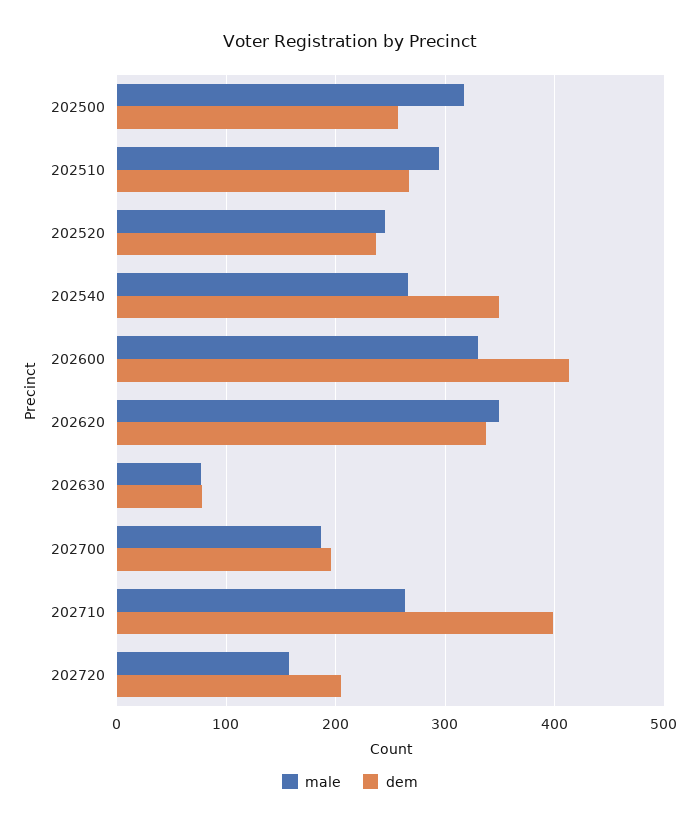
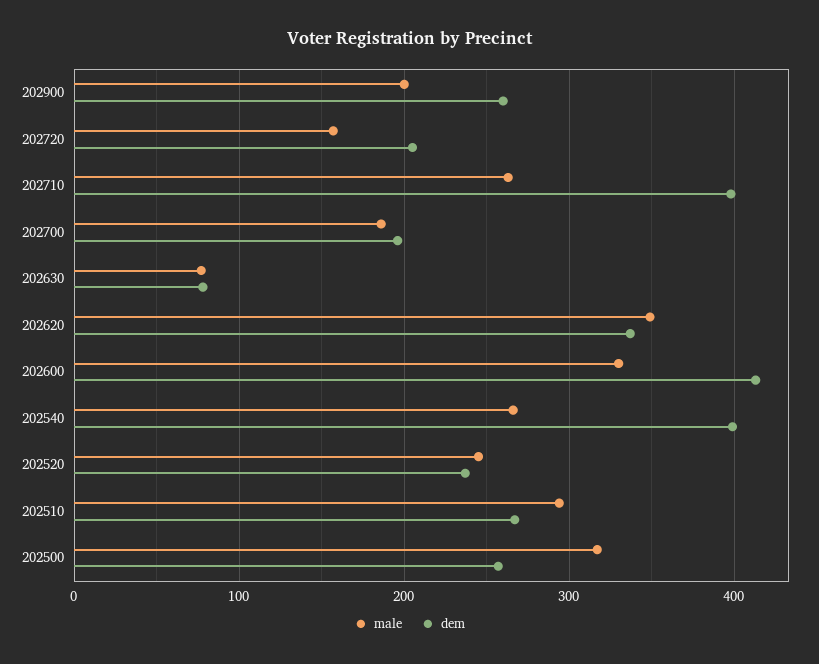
dem, 202540: 350 -> 400
male, 202900: none -> 200
dem, 202900: none -> 260

